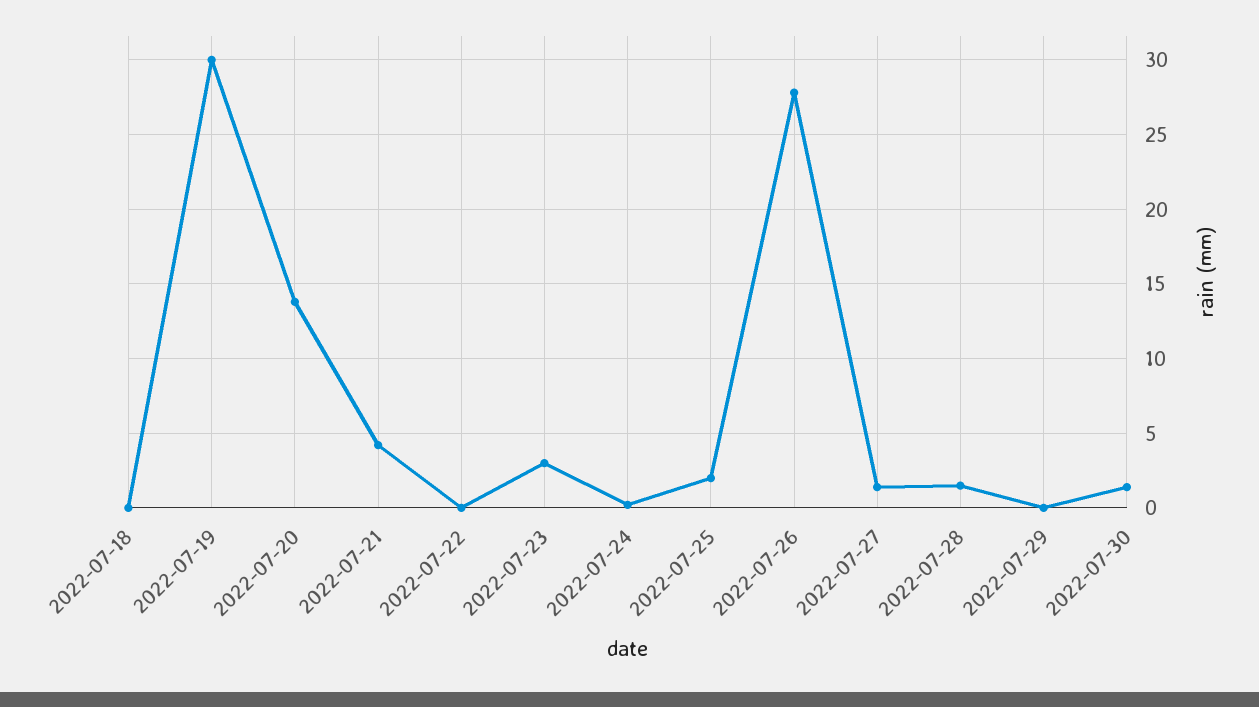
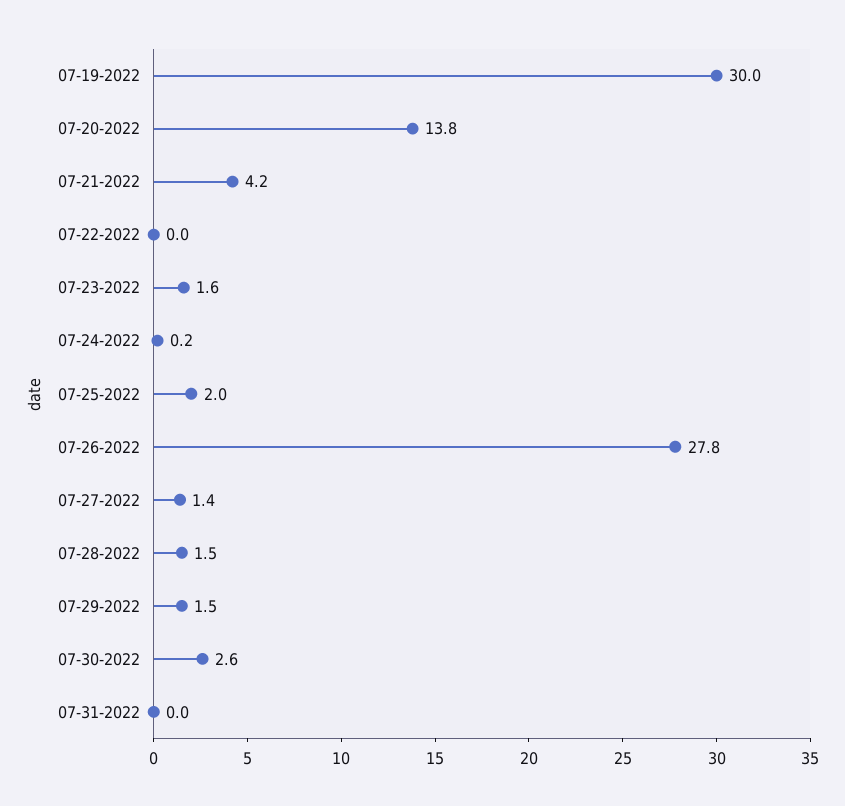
2022-07-18: 0 -> none
2022-07-23: 3 -> 1.6
2022-07-29: 0 -> 1.5
2022-07-30: 1.5 -> 2.6
07-31-2022: none -> 0

